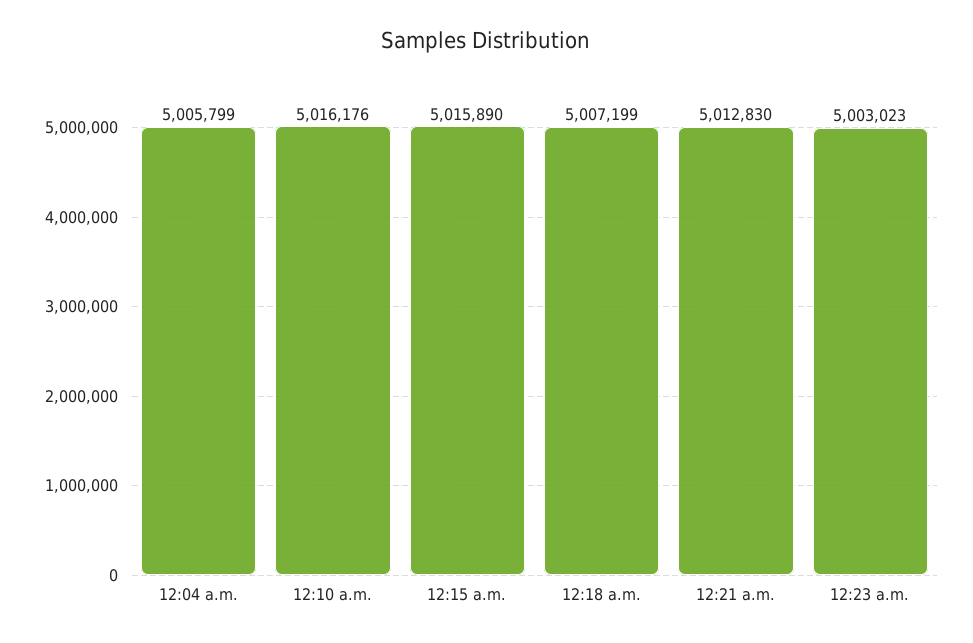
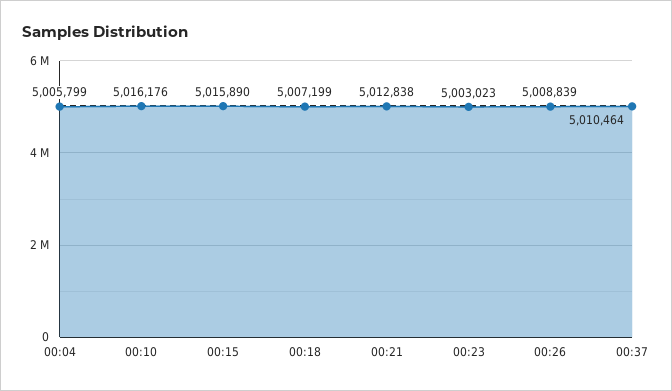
12:21 a.m.: 5012830 -> 5012838
00:26: none -> 5008839
00:37: none -> 5010464

